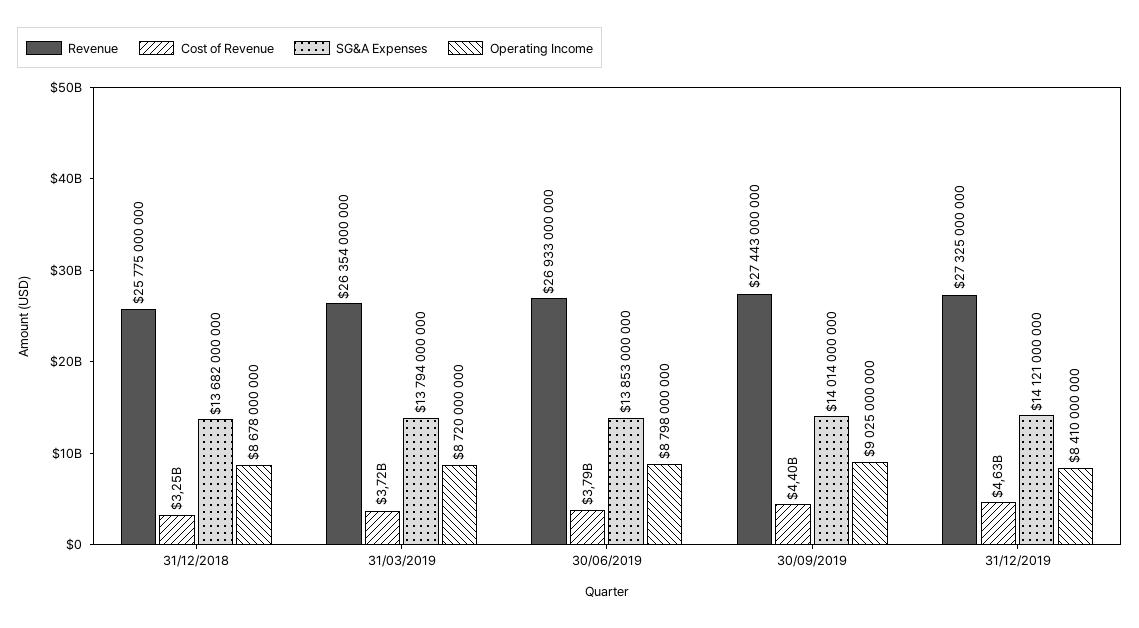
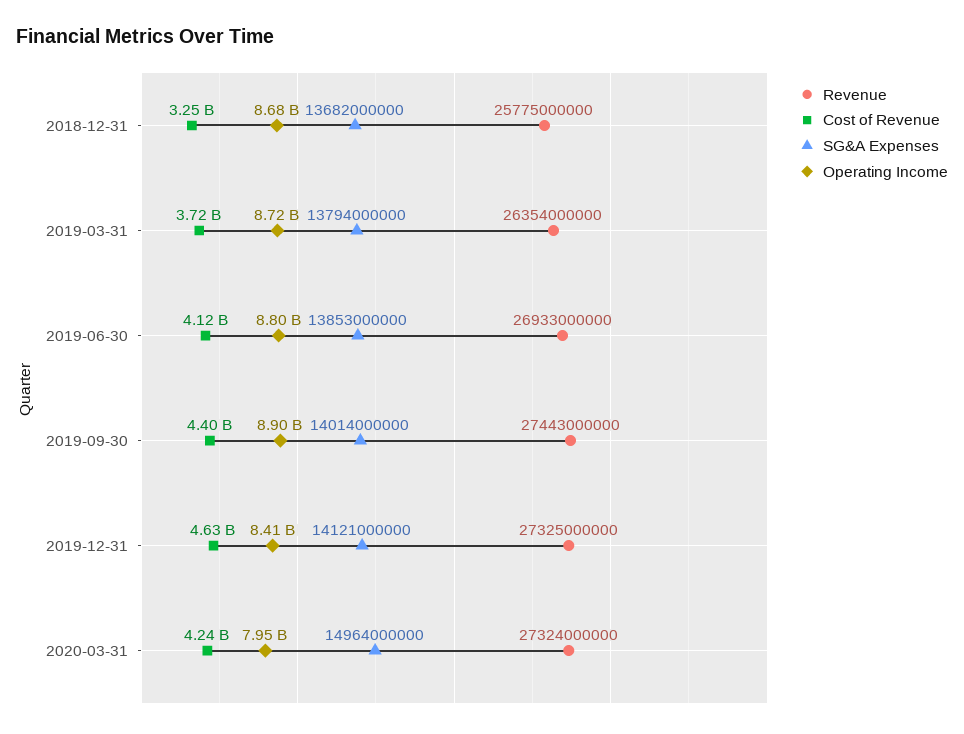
Cost of Revenue, 30/06/2019: 3790000000 -> 4120000000
Operating Income, 30/09/2019: 9025000000 -> 8900000000
Revenue, 2020-03-31: none -> 27324000000
Cost of Revenue, 2020-03-31: none -> 4240000000
SG&A Expenses, 2020-03-31: none -> 14964000000
Operating Income, 2020-03-31: none -> 7950000000

